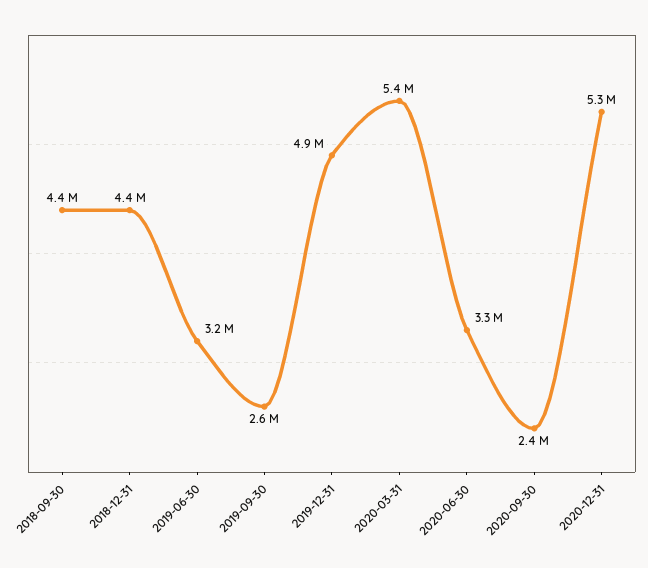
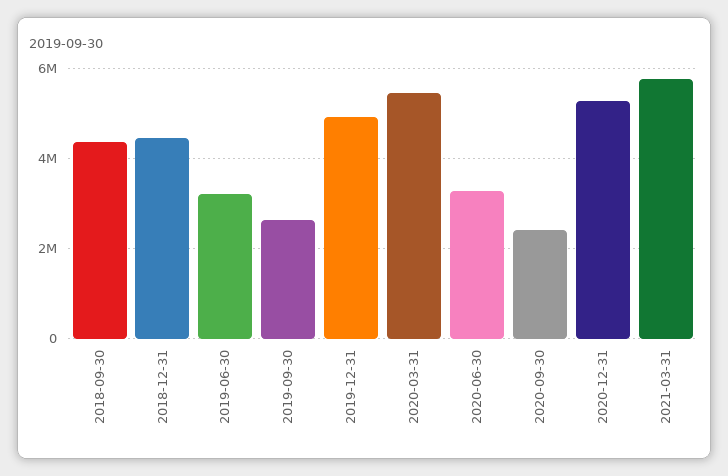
2021-03-31: none -> 5800000

